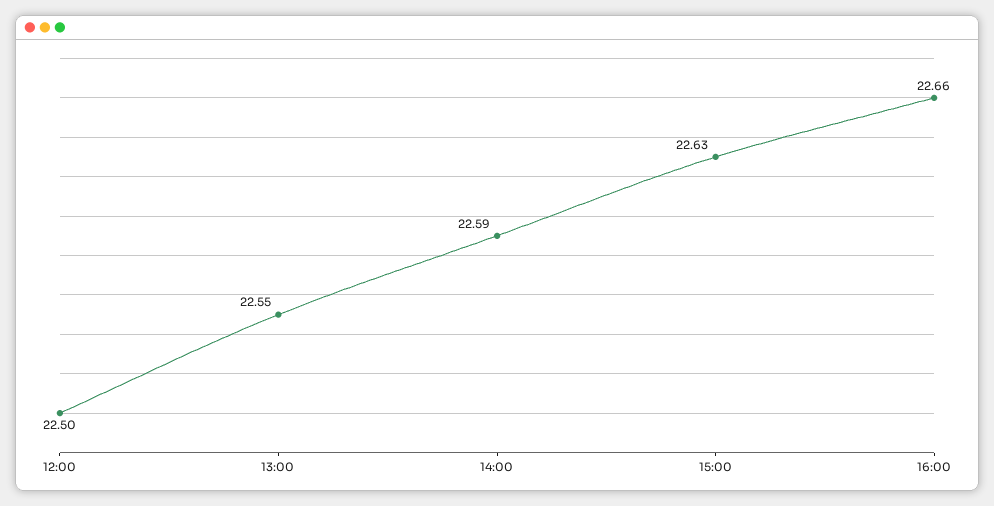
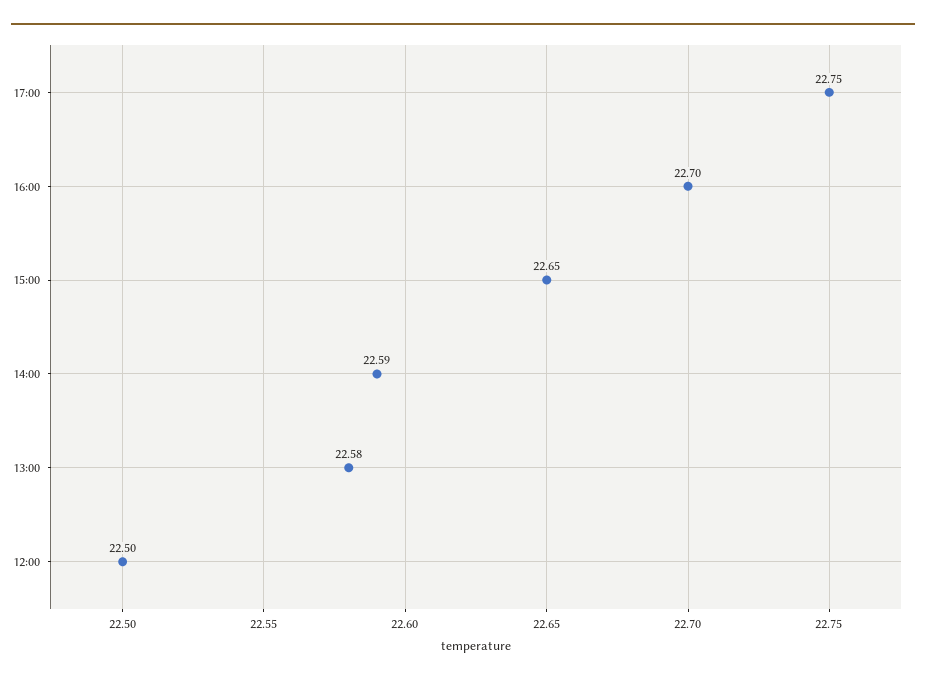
13:00: 22.55 -> 22.58
15:00: 22.63 -> 22.65
16:00: 22.66 -> 22.7
17:00: none -> 22.75

